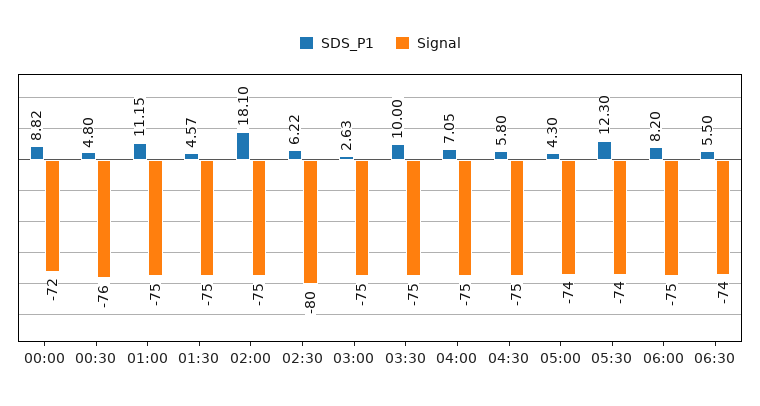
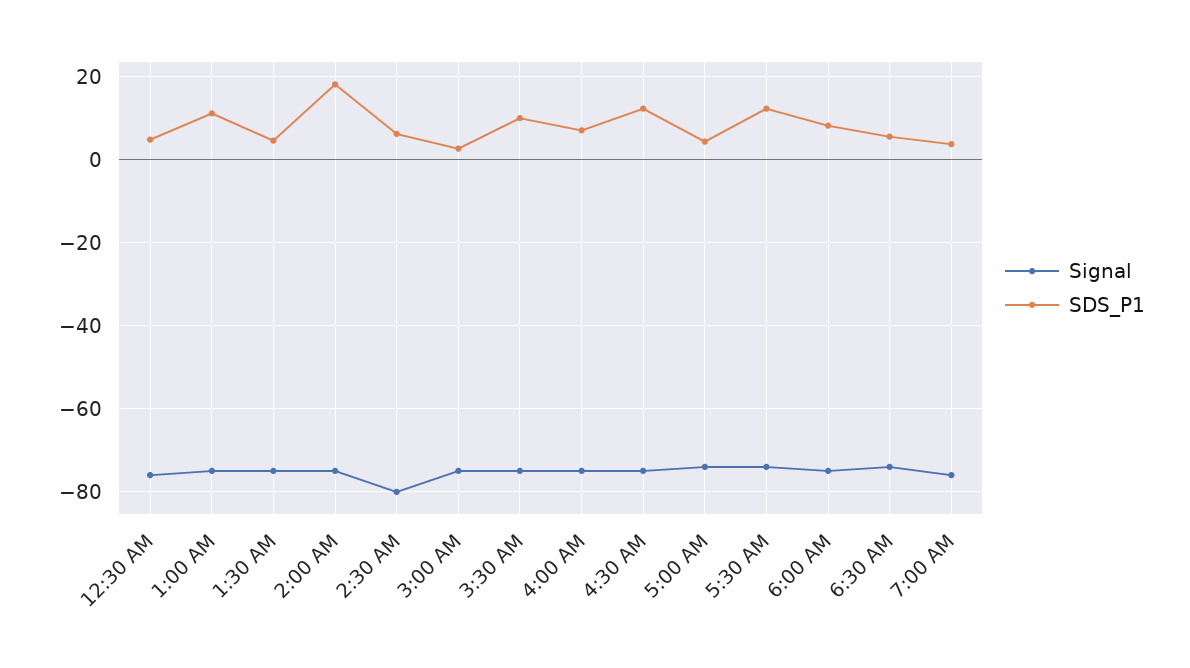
SDS_P1, 00:00: 8.82 -> none
Signal, 00:00: -72 -> none
SDS_P1, 04:30: 5.8 -> 12
Signal, 7:00 AM: none -> -76
SDS_P1, 7:00 AM: none -> 4

